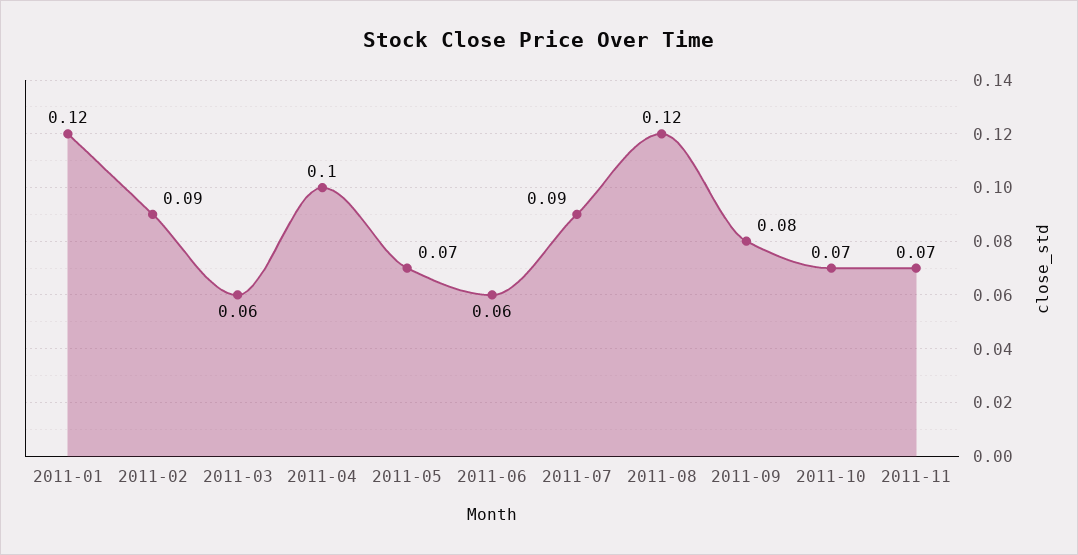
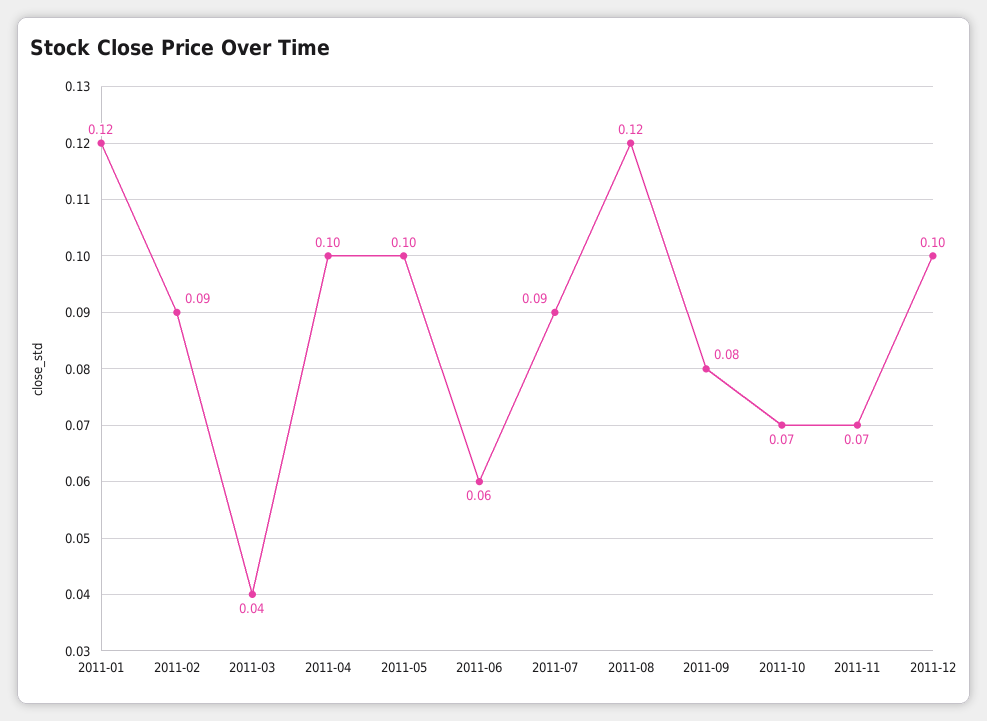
2011-03: 0.06 -> 0.04
2011-05: 0.07 -> 0.1
2011-12: none -> 0.1

